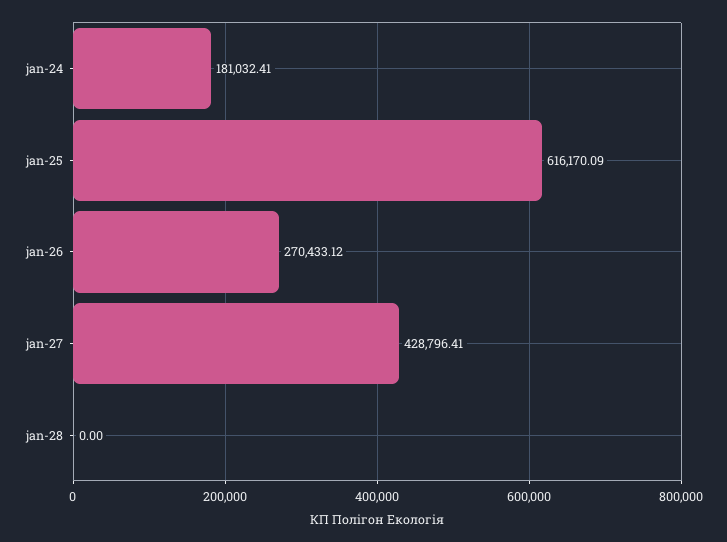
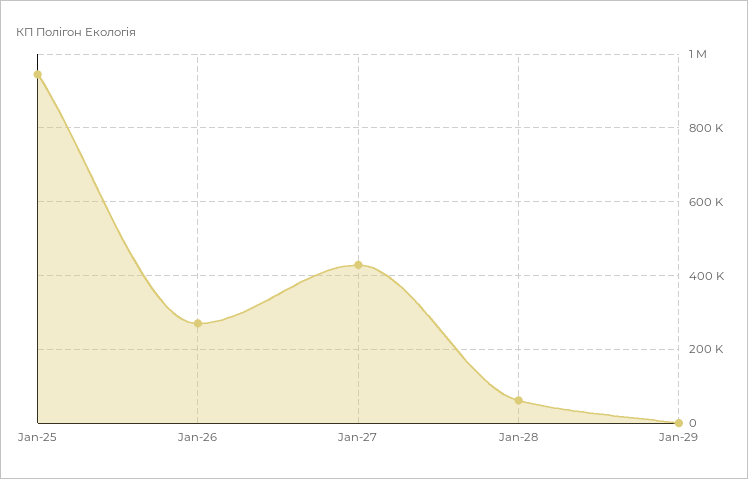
jan-24: 181032.41 -> none
jan-25: 616170.09 -> 940000
jan-28: 0 -> 60000
Jan-29: none -> 0

